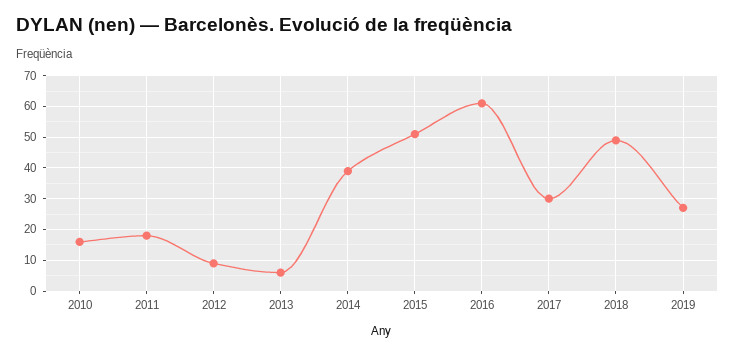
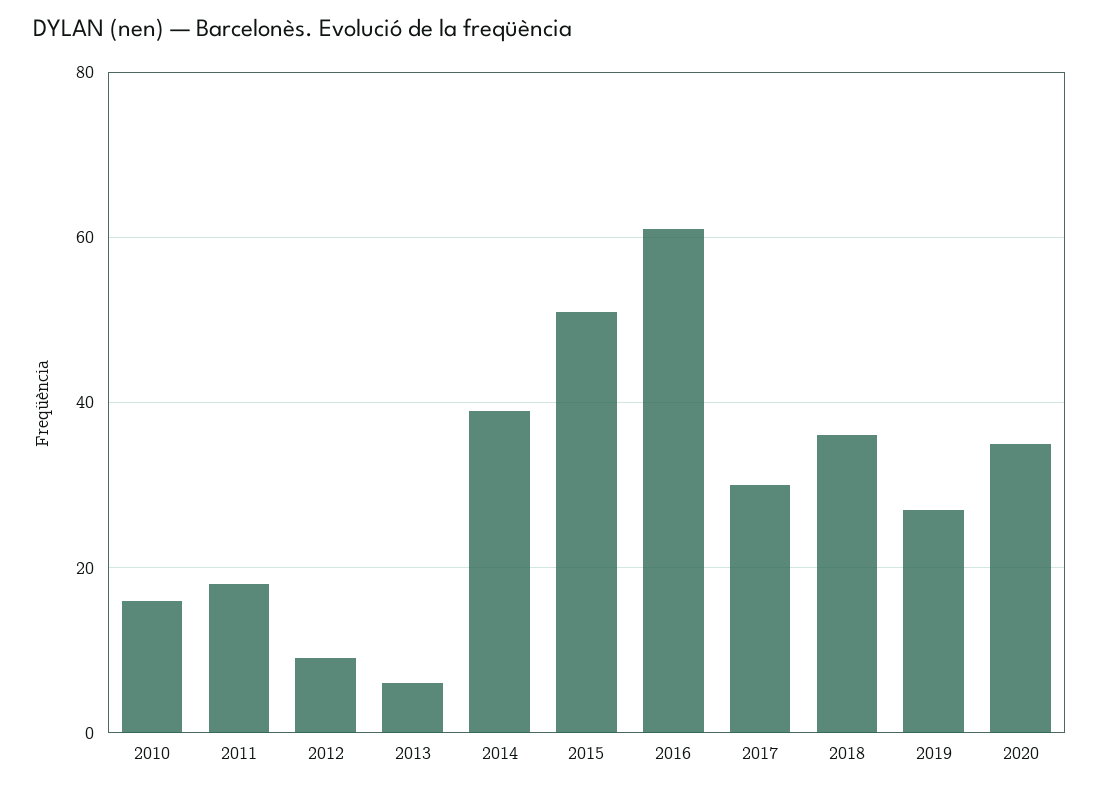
2018: 50 -> 35
2020: none -> 35

